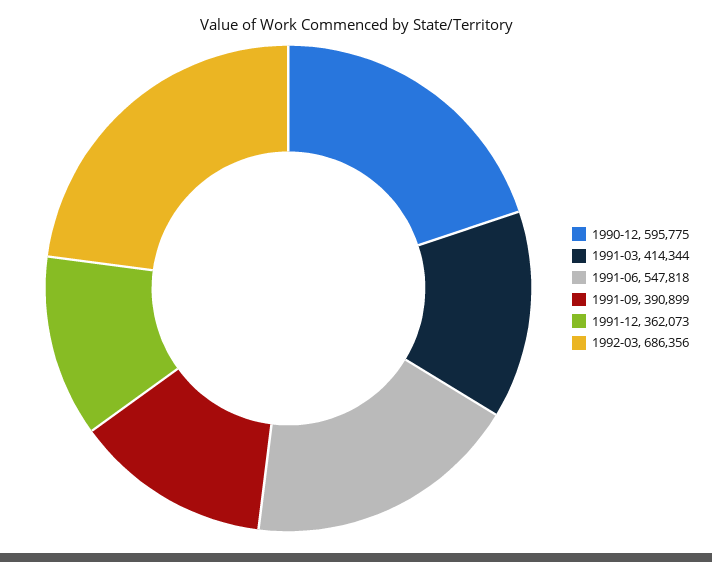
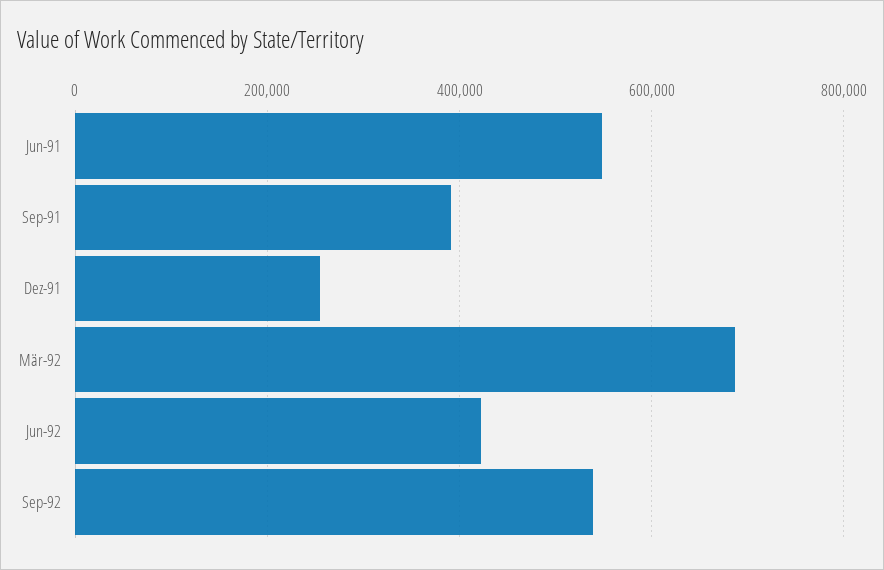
1990-12: 595775 -> none
1991-03: 414344 -> none
1991-12: 362073 -> 260000
Jun-92: none -> 420000
Sep-92: none -> 540000

